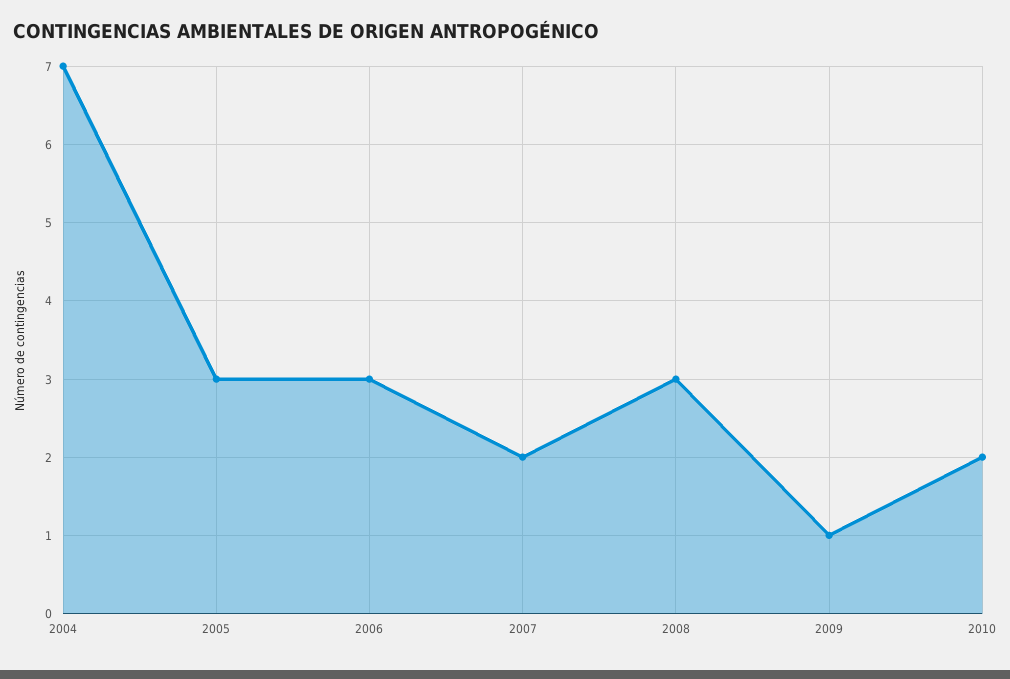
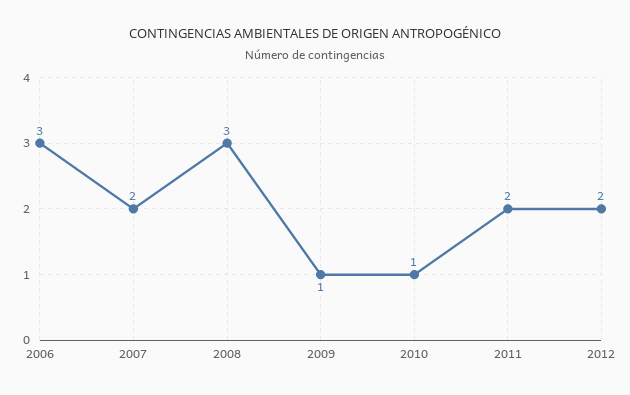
2004: 7 -> none
2005: 3 -> none
2010: 2 -> 1
2011: none -> 2
2012: none -> 2

